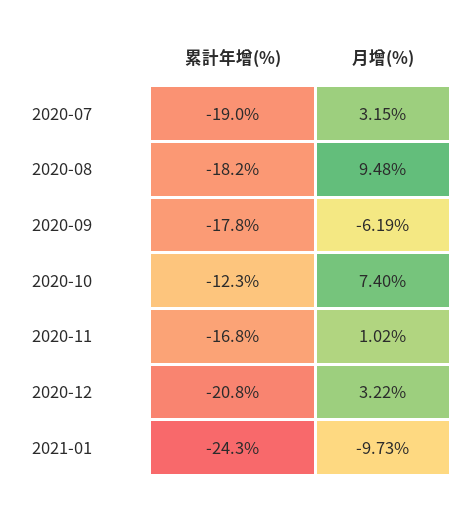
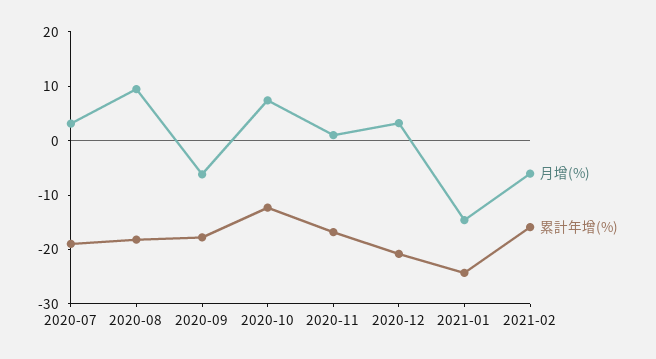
月增(%), 2021-01: -9.73 -> -14
月增(%), 2021-02: none -> -6
累計年增(%), 2021-02: none -> -16

